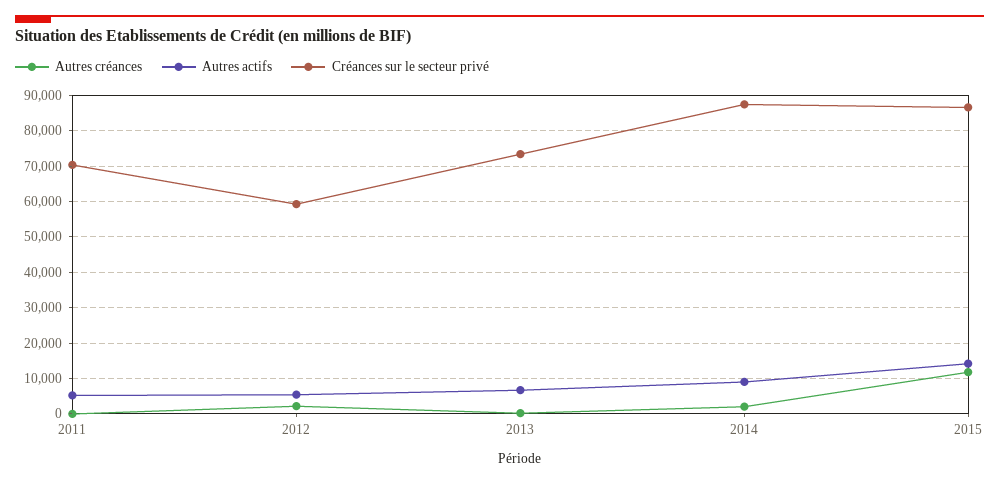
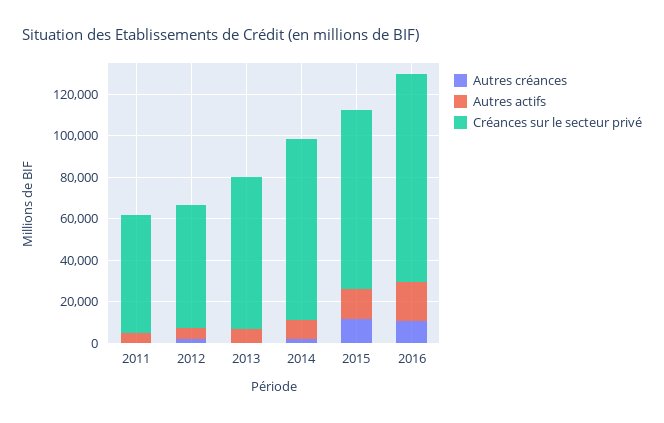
Créances sur le secteur privé, 2011: 70000 -> 55000
Autres créances, 2016: none -> 10000
Autres actifs, 2016: none -> 20000
Créances sur le secteur privé, 2016: none -> 100000

